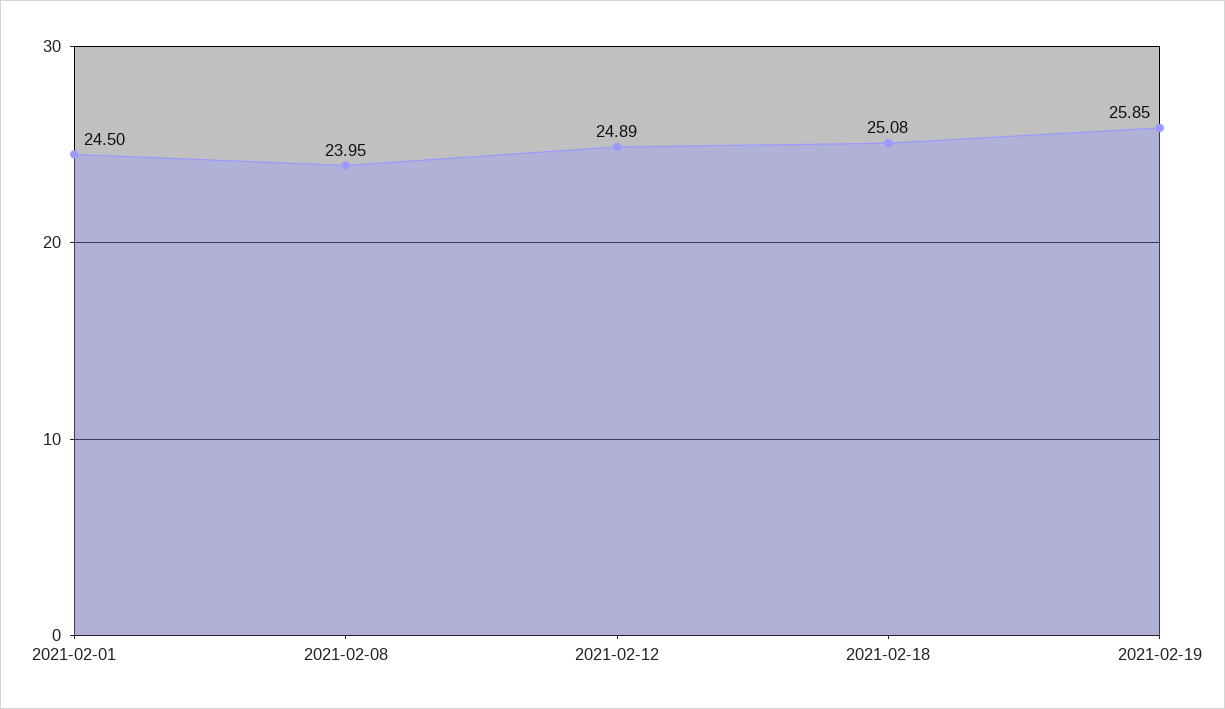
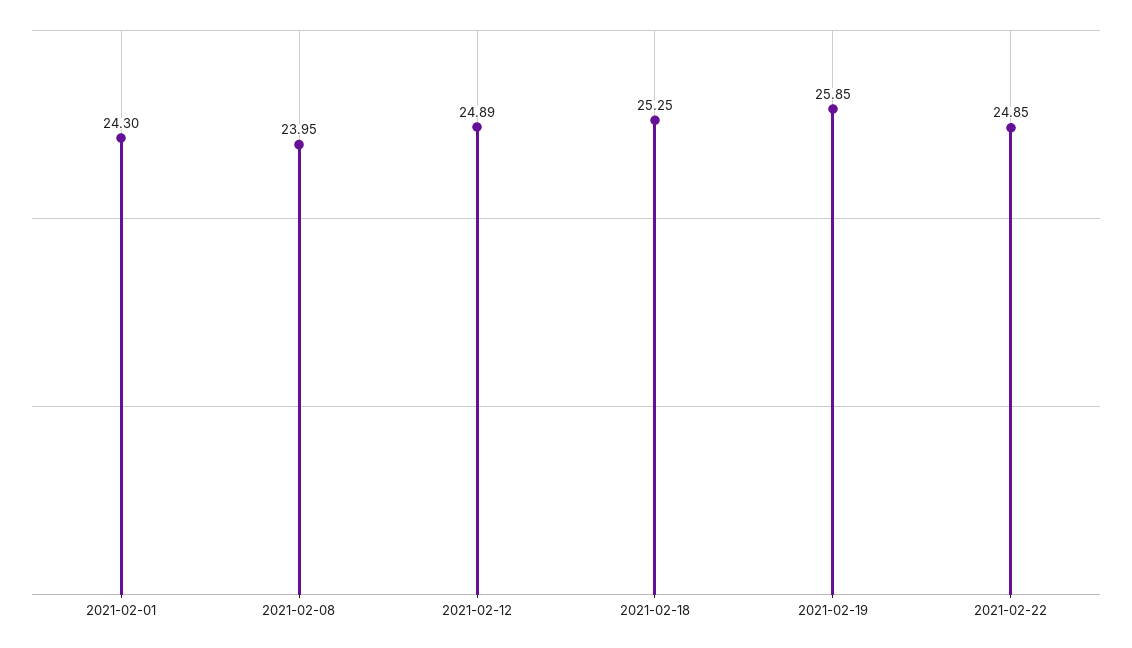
2021-02-01: 24.5 -> 24.3
2021-02-18: 25.08 -> 25.25
2021-02-22: none -> 24.85

